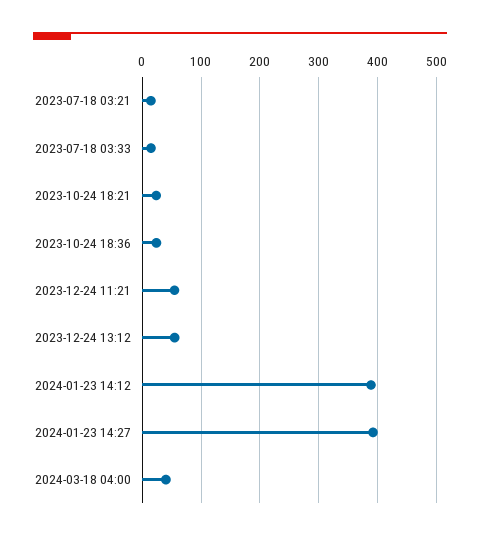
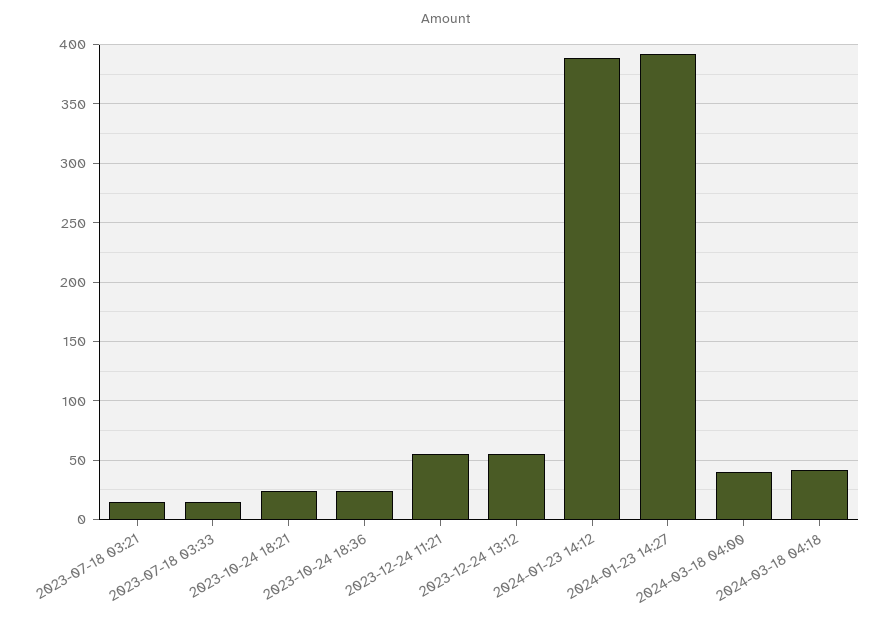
2024-03-18 04:18: none -> 40

